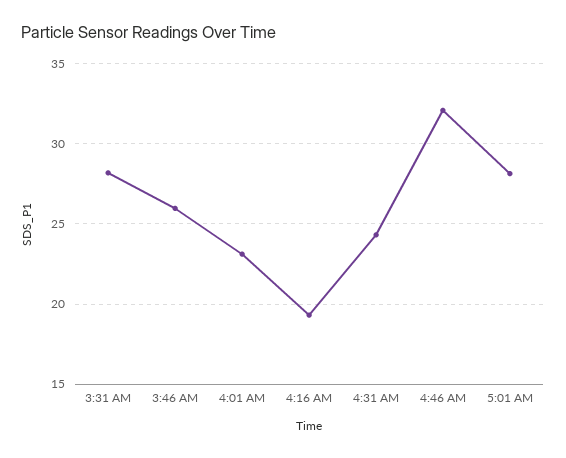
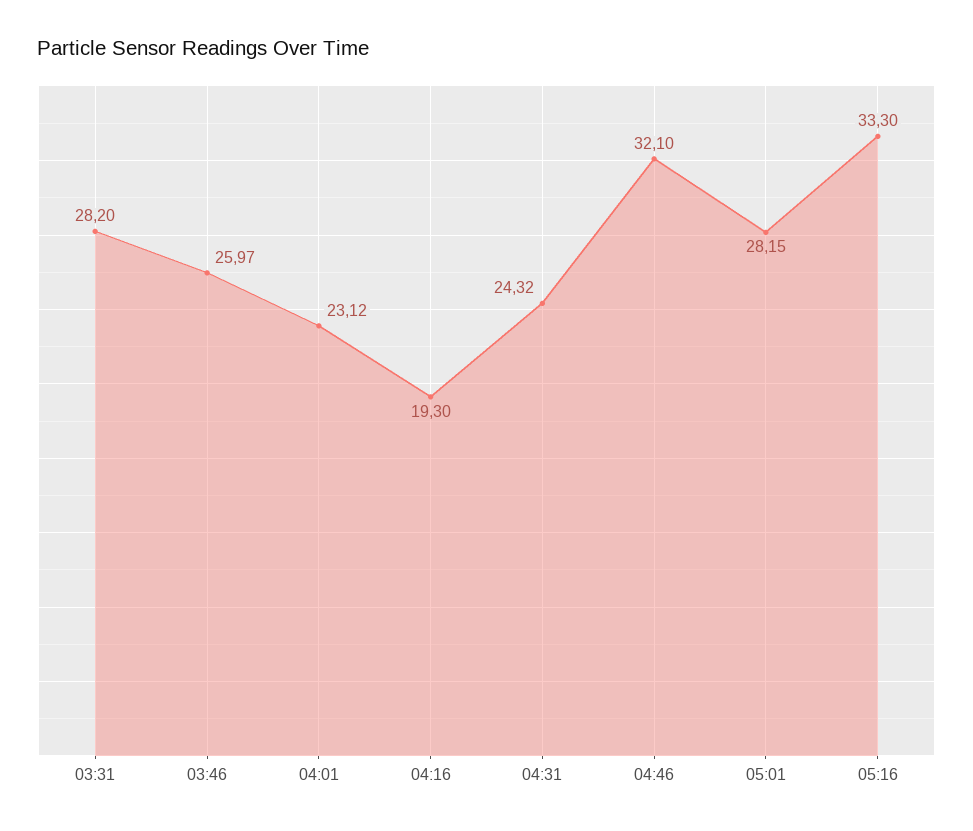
05:16: none -> 33.3

